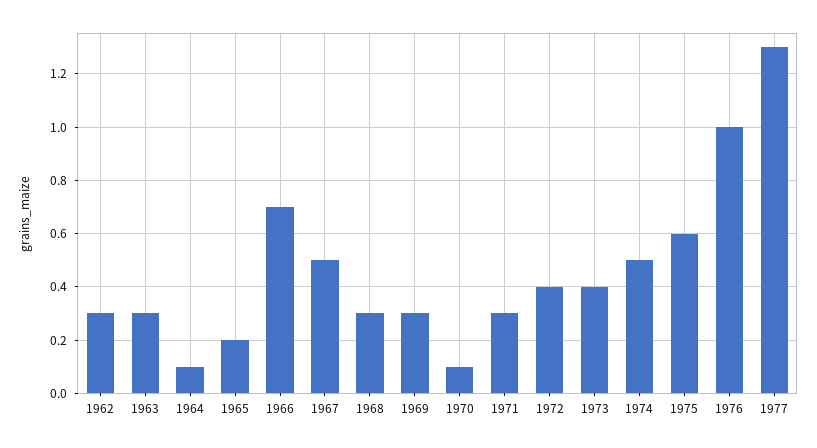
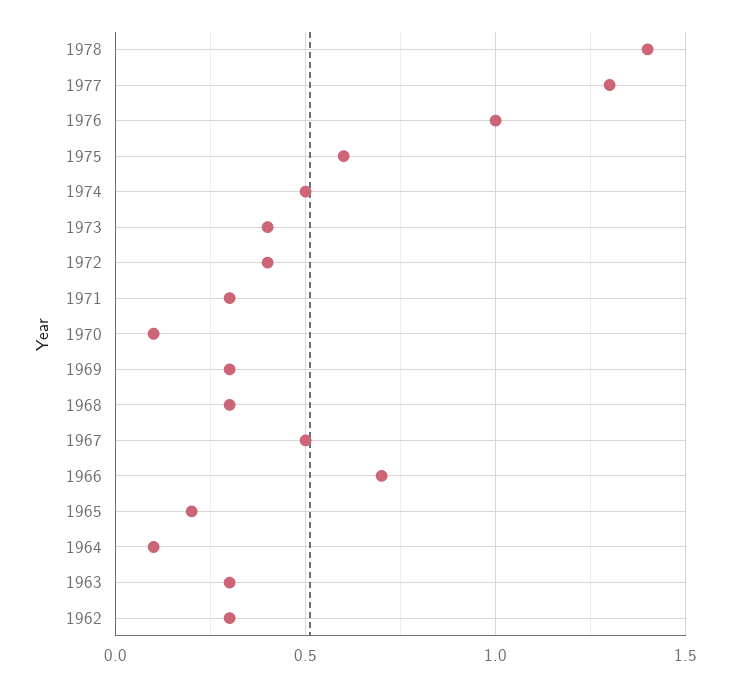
1978: none -> 1.4

